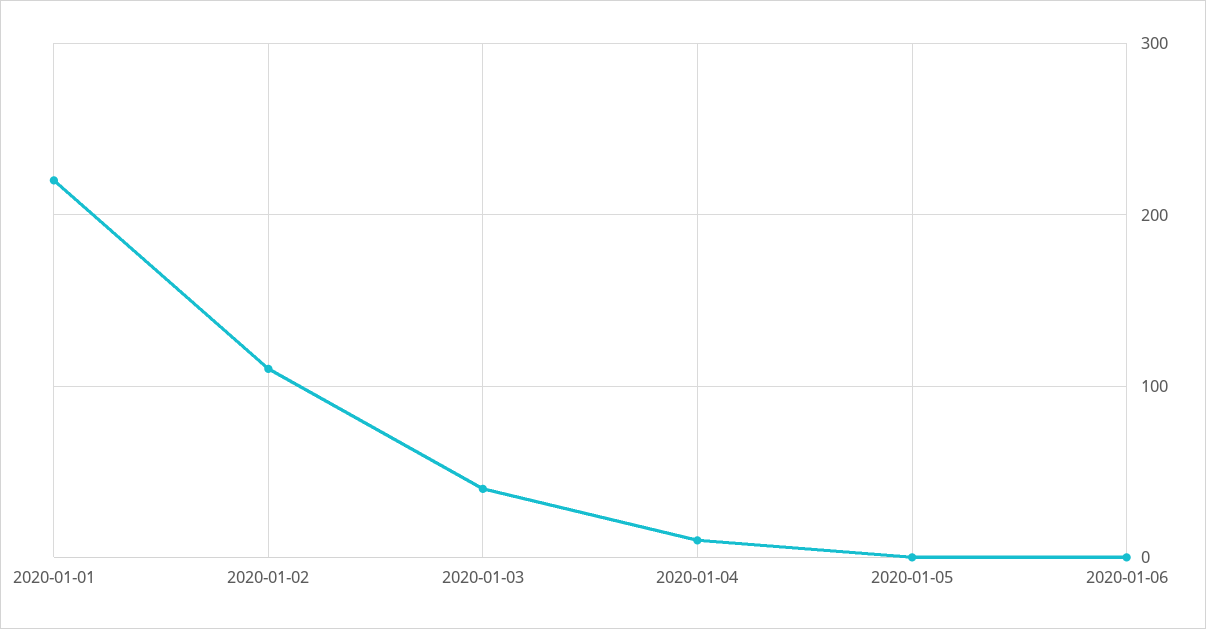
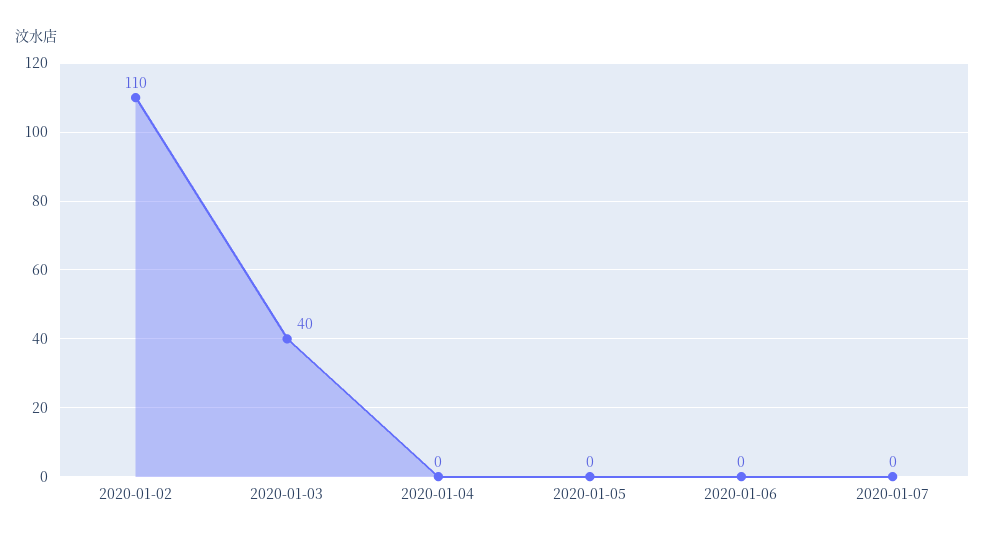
2020-01-01: 220 -> none
2020-01-04: 10 -> 0
2020-01-07: none -> 0

